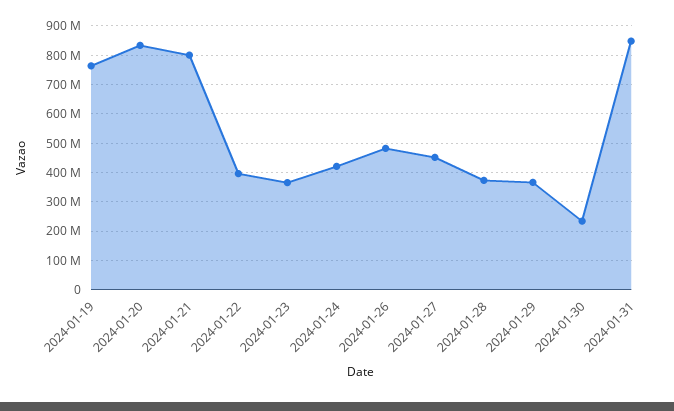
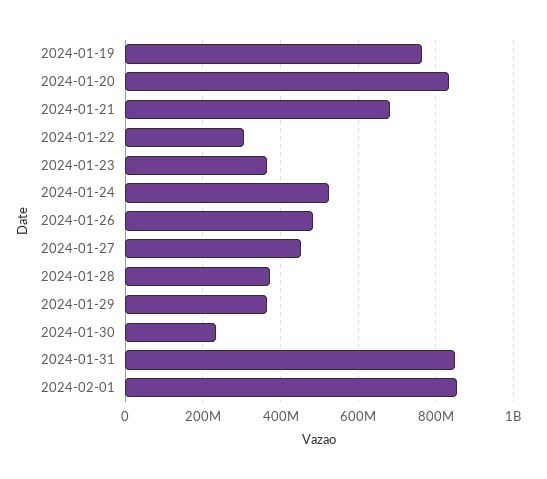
2024-01-21: 800000000 -> 680000000
2024-01-22: 400000000 -> 300000000
2024-01-24: 425000000 -> 520000000
2024-02-01: none -> 860000000

